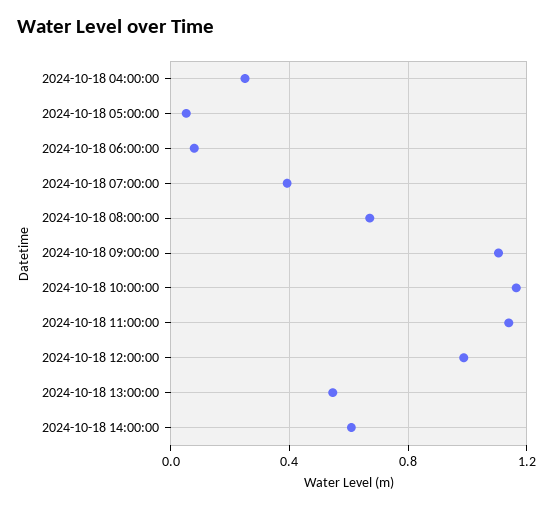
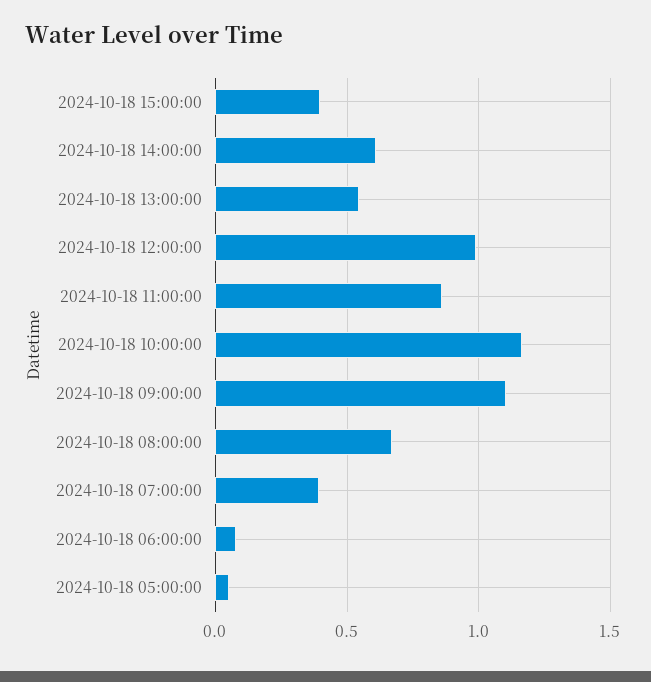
2024-10-18 04:00:00: 0.25 -> none
2024-10-18 11:00:00: 1.15 -> 0.85
2024-10-18 15:00:00: none -> 0.4

